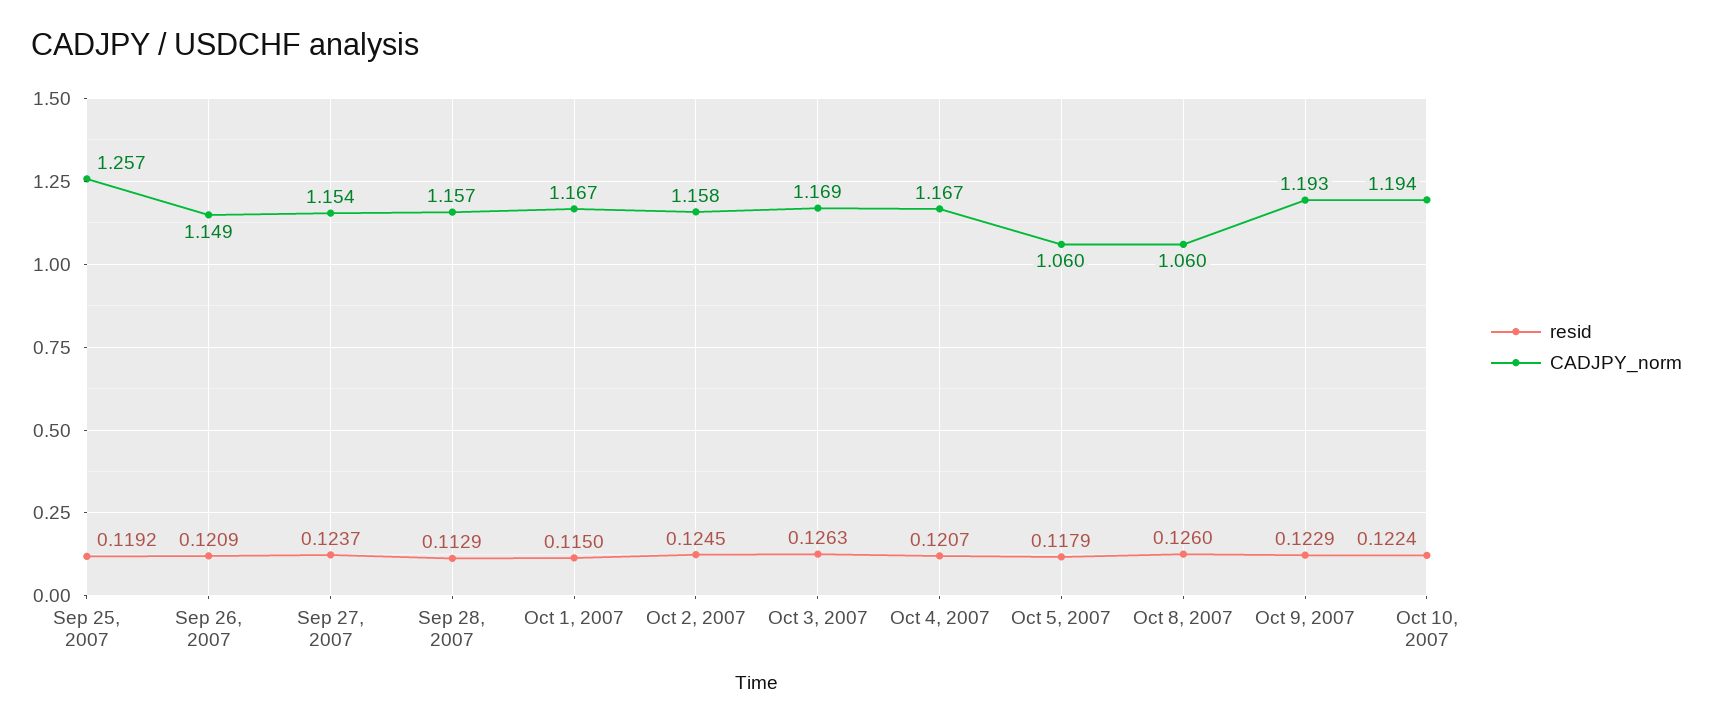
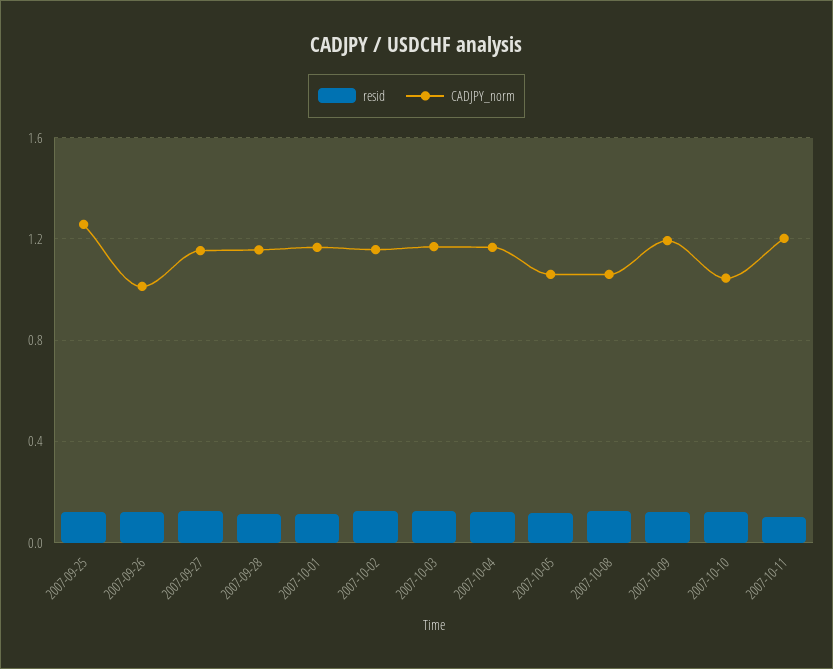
CADJPY_norm, Sep 26, 2007: 1.149 -> 1
CADJPY_norm, Oct 10, 2007: 1.194 -> 1.05
resid, 2007-10-11: none -> 0.1
CADJPY_norm, 2007-10-11: none -> 1.2

